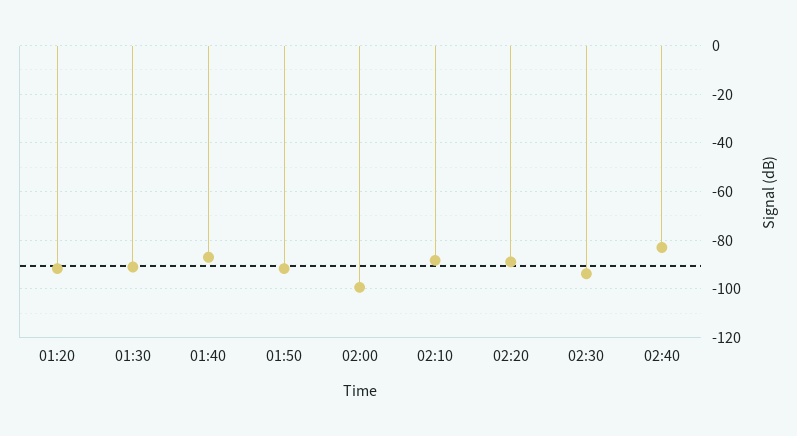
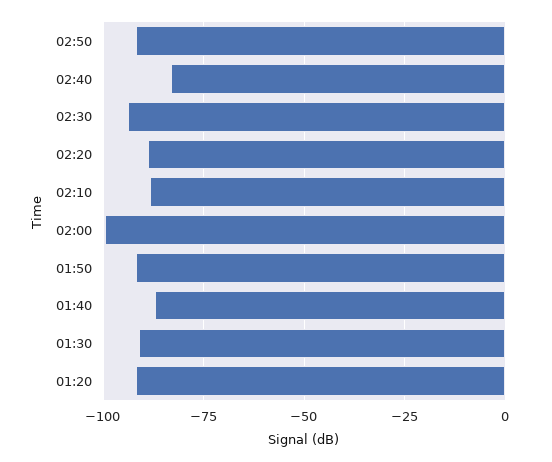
02:50: none -> -92.5

